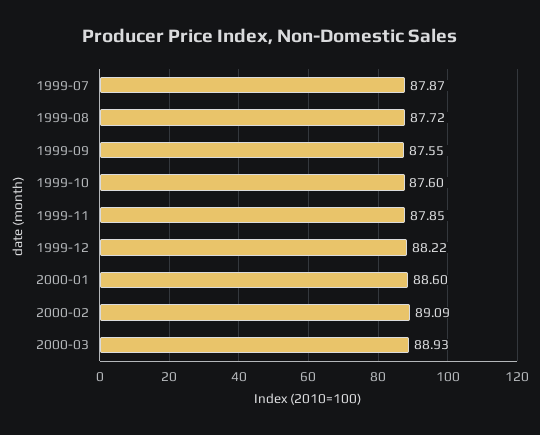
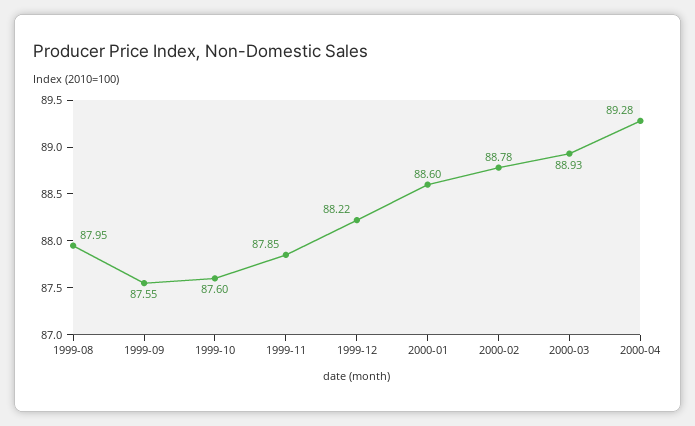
1999-07: 87.87 -> none
1999-08: 87.72 -> 87.95
2000-02: 89.09 -> 88.78
2000-04: none -> 89.28

